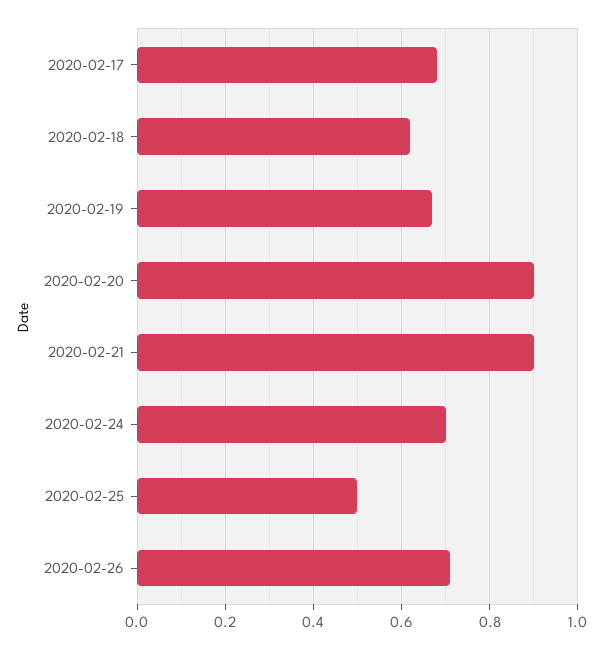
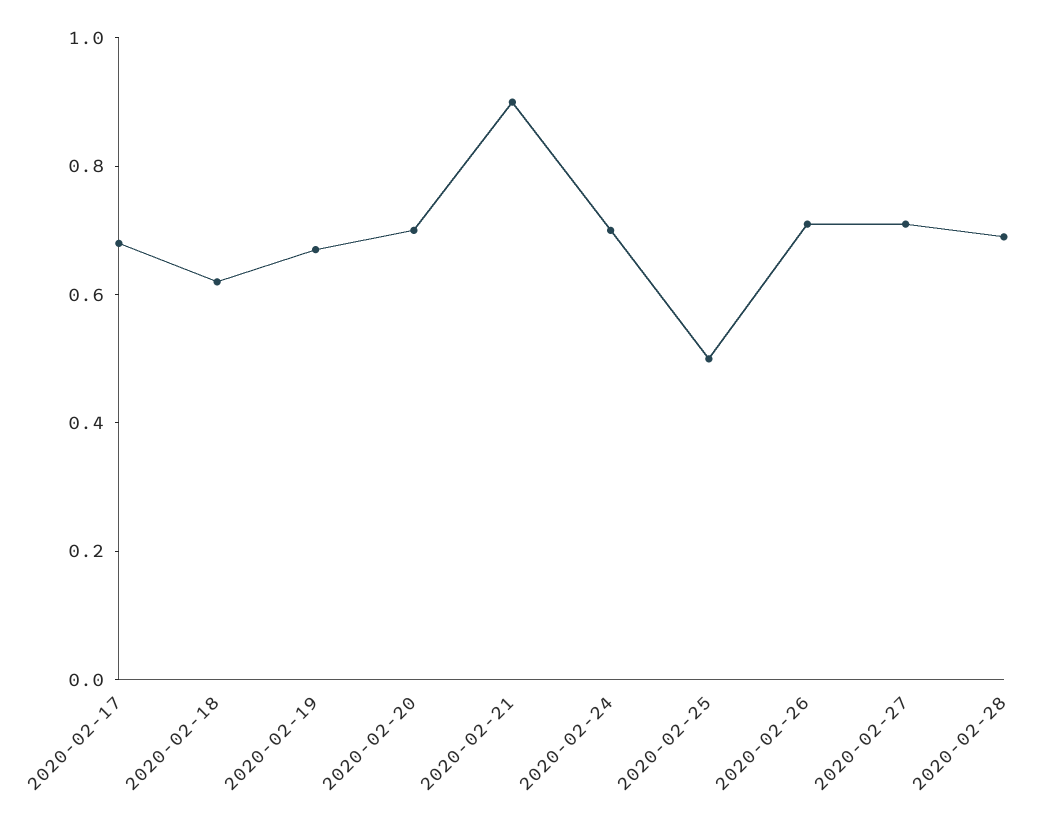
2020-02-20: 0.9 -> 0.7
2020-02-27: none -> 0.7
2020-02-28: none -> 0.7

